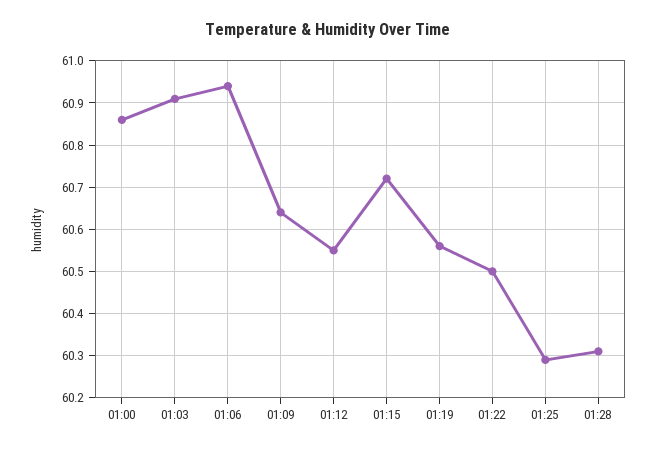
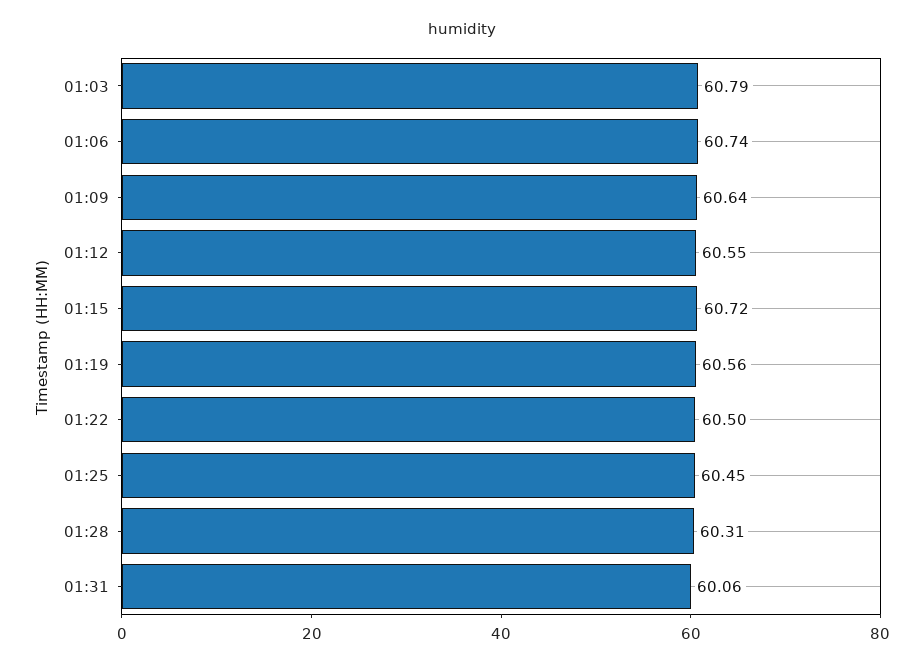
01:00: 60.85 -> none
01:03: 60.9 -> 60.79
01:06: 60.95 -> 60.74
01:25: 60.3 -> 60.45
01:31: none -> 60.06

